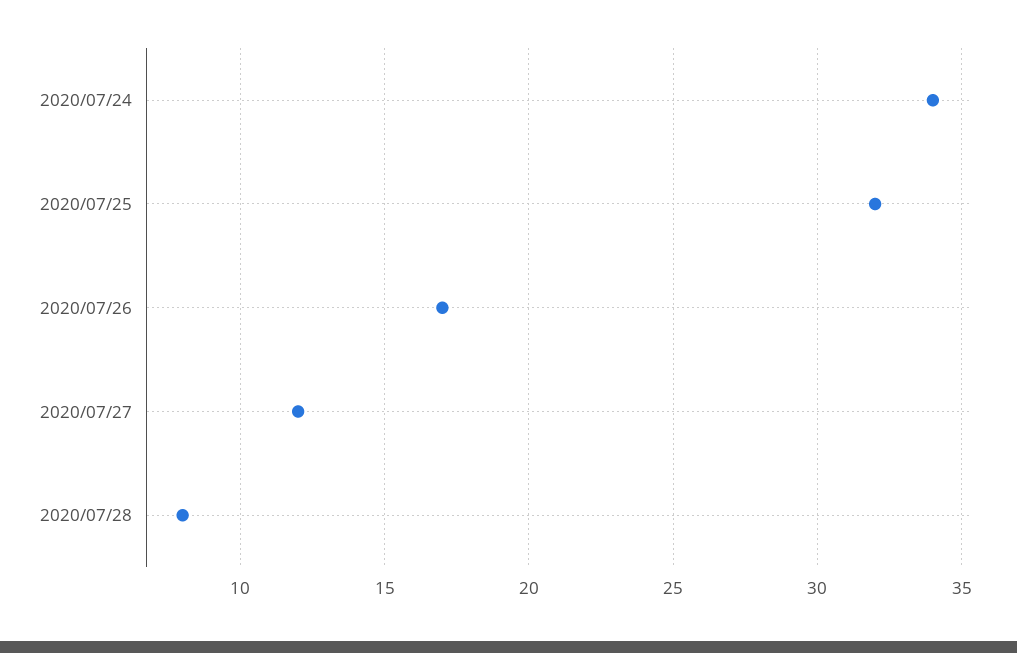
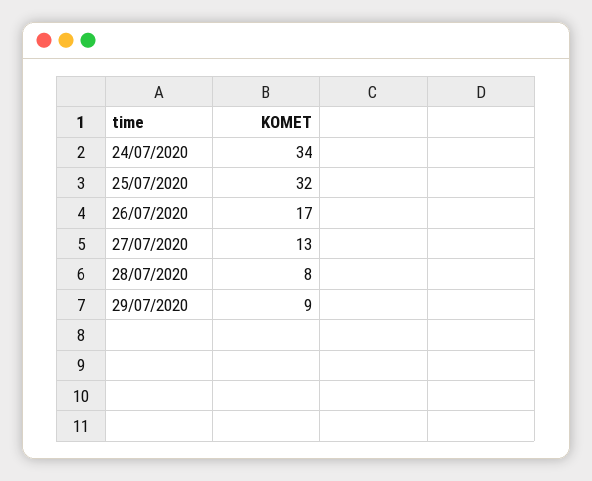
2020/07/27: 12 -> 13
29/07/2020: none -> 9

